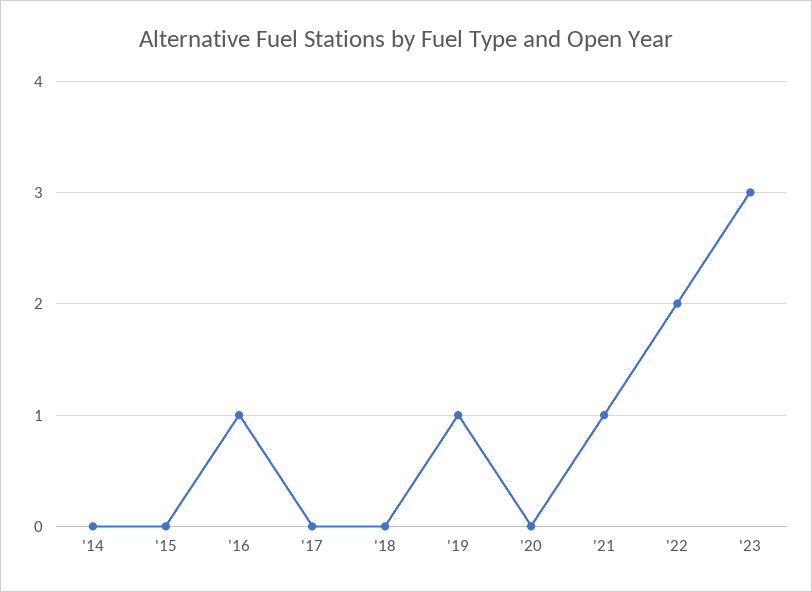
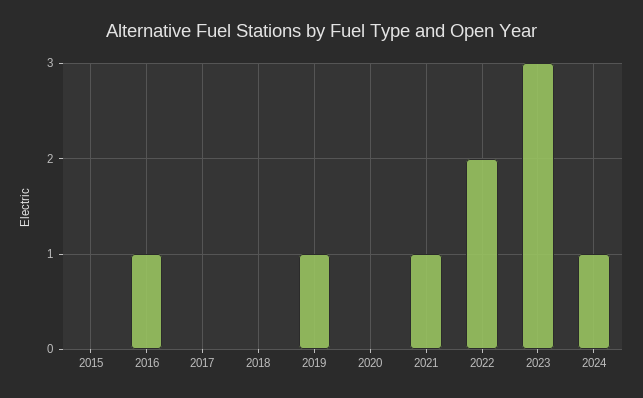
'14: 0 -> none
2024: none -> 1

